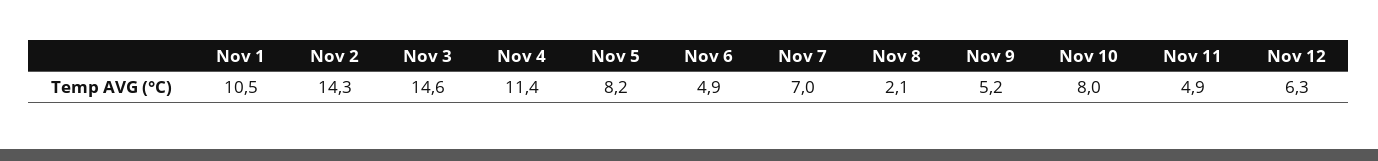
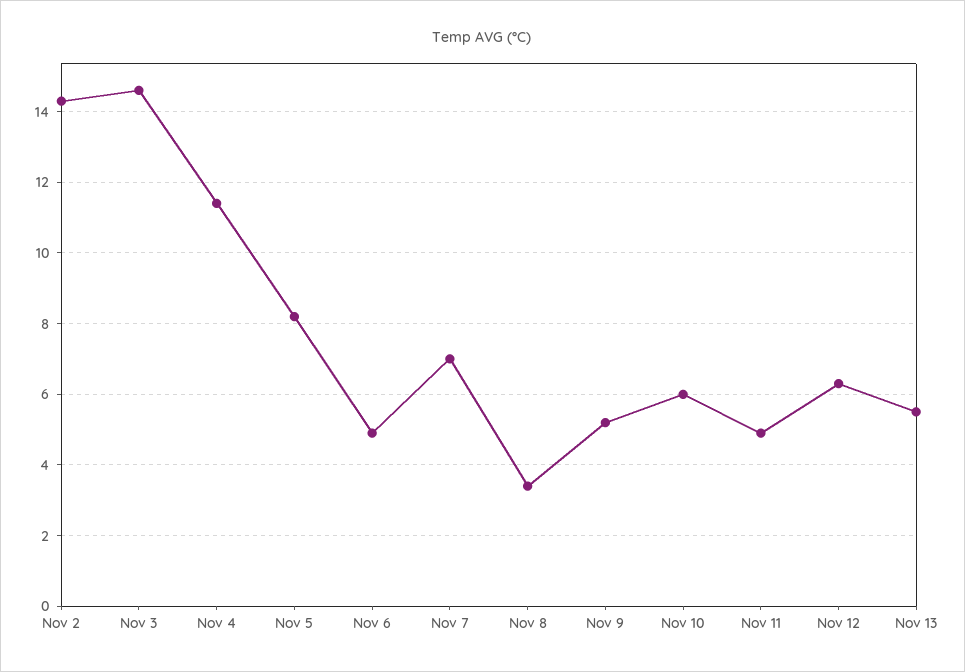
Nov 1: 10.5 -> none
Nov 8: 2.1 -> 3.5
Nov 10: 8 -> 6
Nov 13: none -> 5.5

